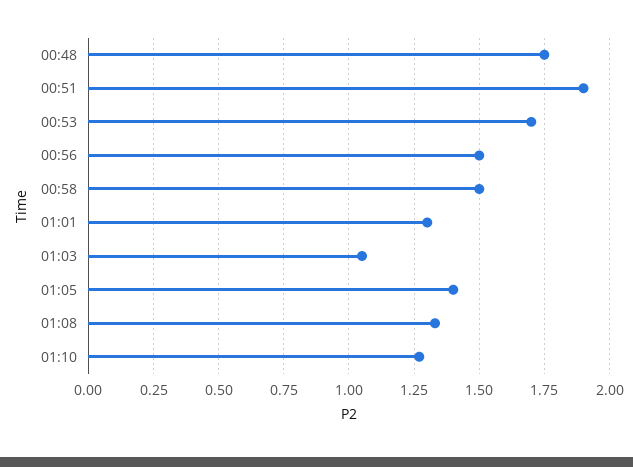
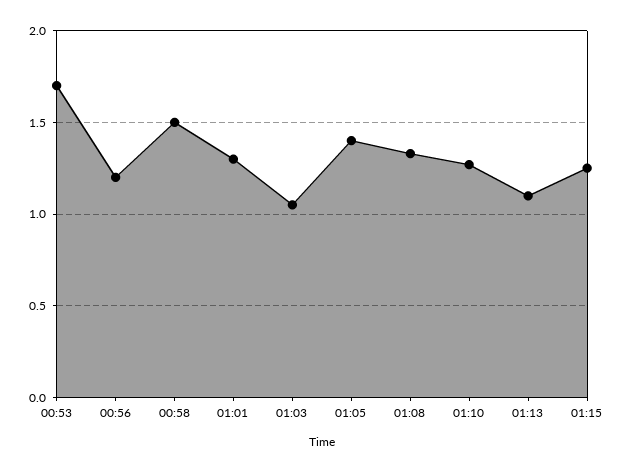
00:48: 1.75 -> none
00:51: 1.9 -> none
00:56: 1.5 -> 1.2
01:13: none -> 1.1
01:15: none -> 1.25

